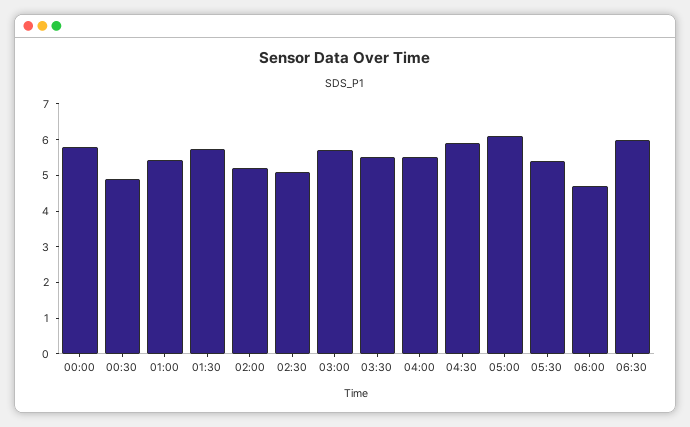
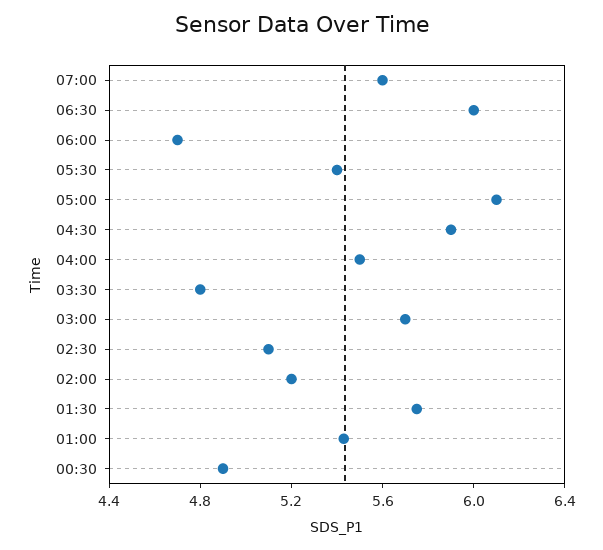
00:00: 5.75 -> none
03:30: 5.5 -> 4.8
07:00: none -> 5.6

